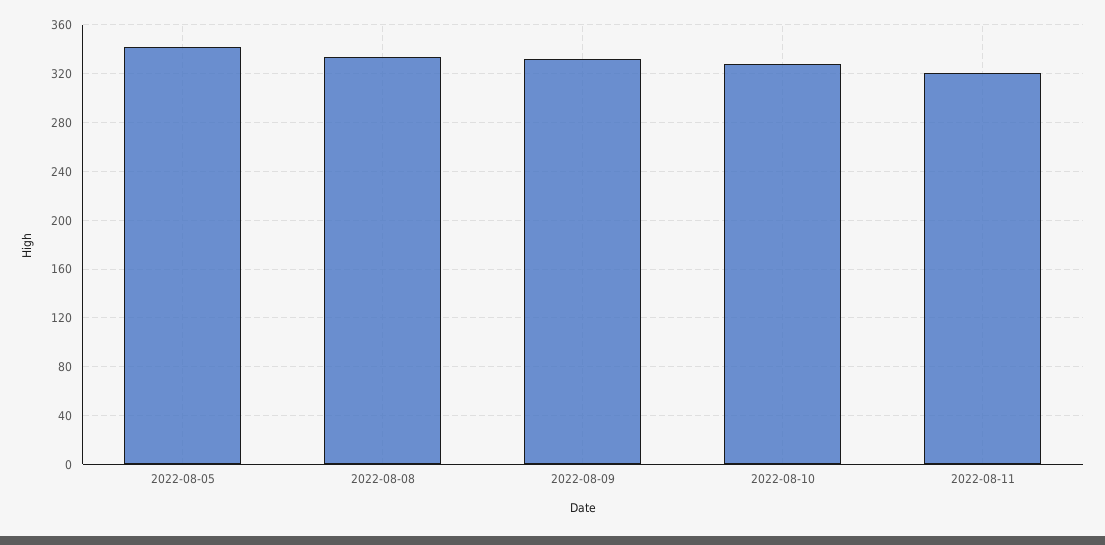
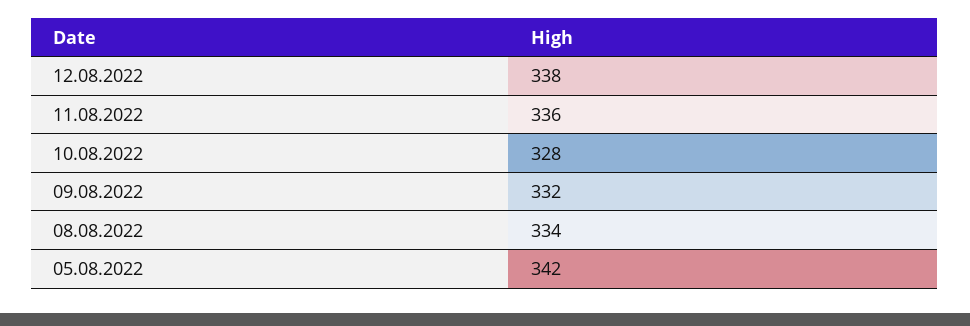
2022-08-11: 320 -> 336
12.08.2022: none -> 338

